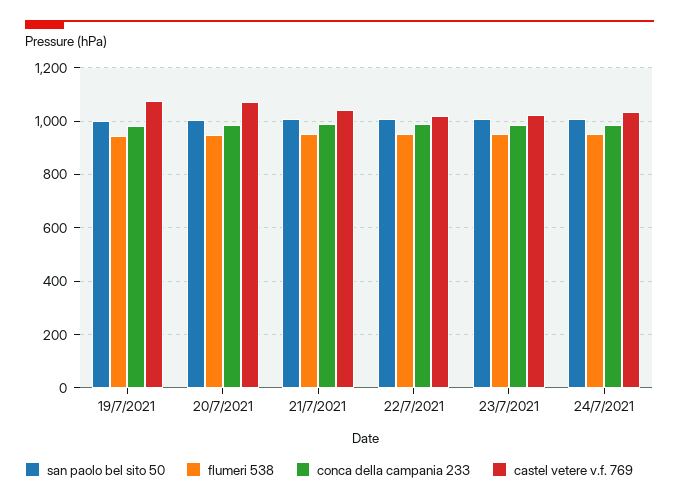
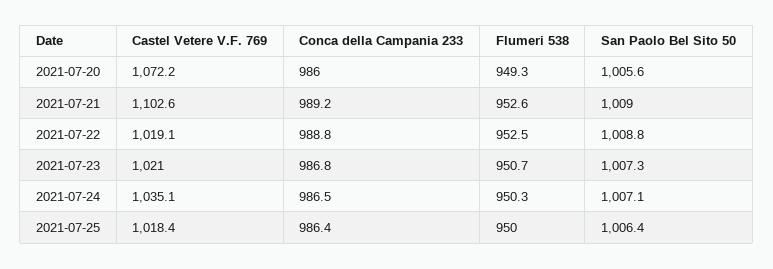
san paolo bel sito 50, 19/7/2021: 1000 -> none
flumeri 538, 19/7/2021: 950 -> none
conca della campania 233, 19/7/2021: 975 -> none
castel vetere v.f. 769, 19/7/2021: 1075 -> none
castel vetere v.f. 769, 21/7/2021: 1050 -> 1102.6
castel vetere v.f. 769, 2021-07-25: none -> 1018.4
conca della campania 233, 2021-07-25: none -> 986.4
flumeri 538, 2021-07-25: none -> 950
san paolo bel sito 50, 2021-07-25: none -> 1006.4

